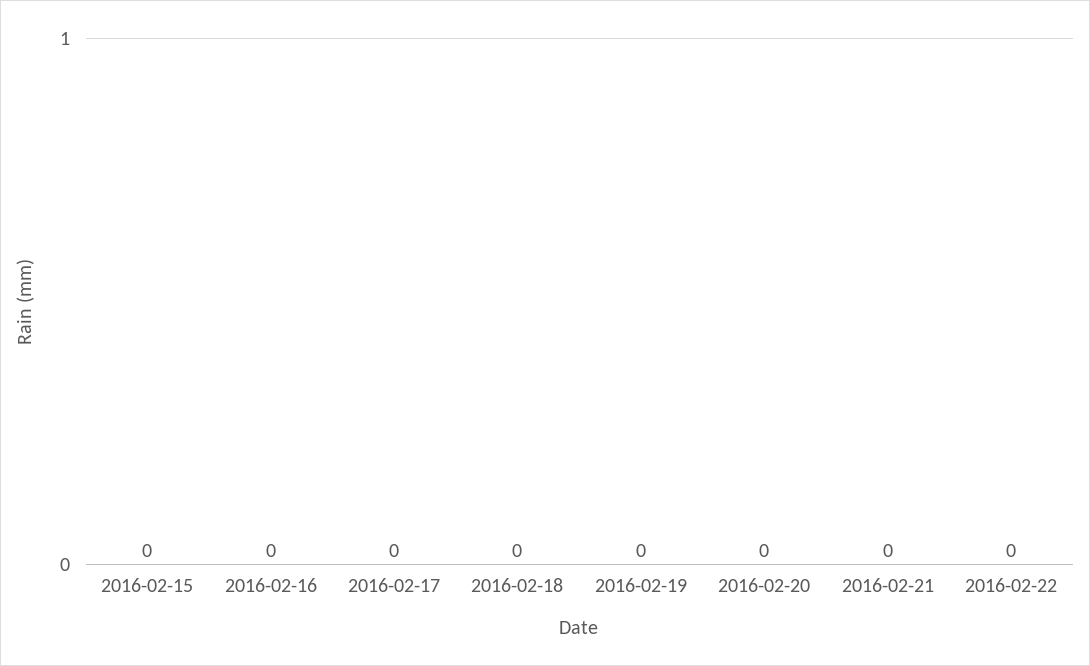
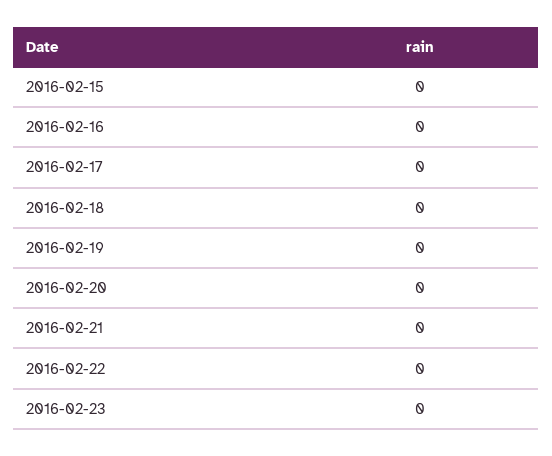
2016-02-23: none -> 0

